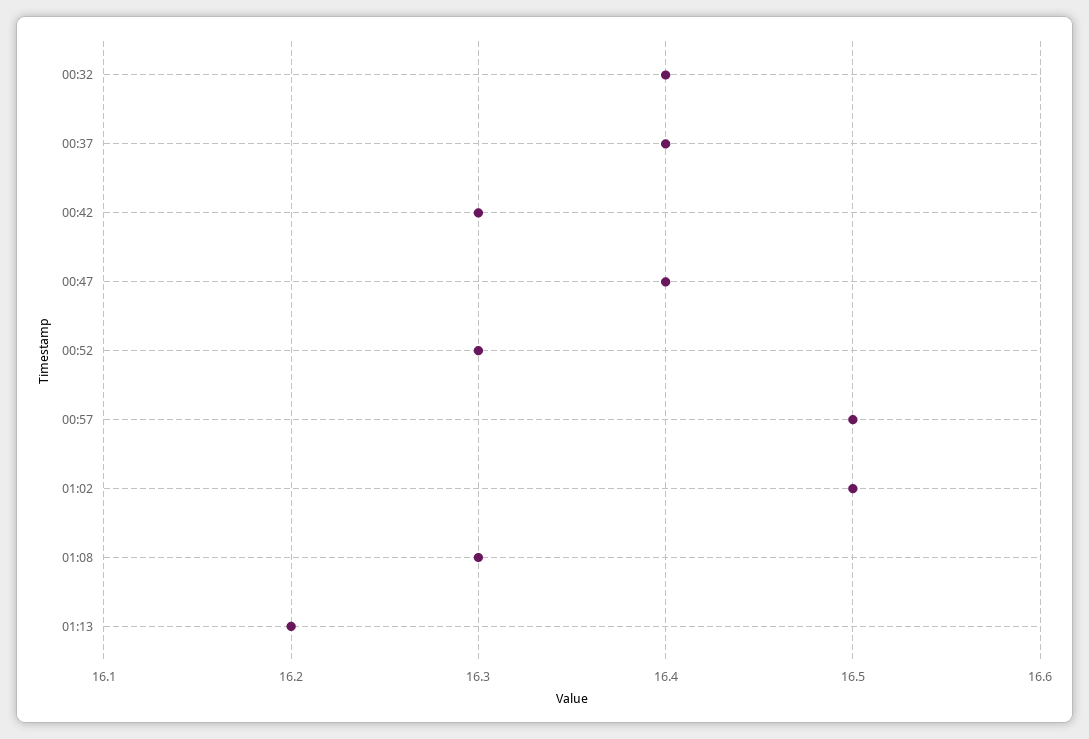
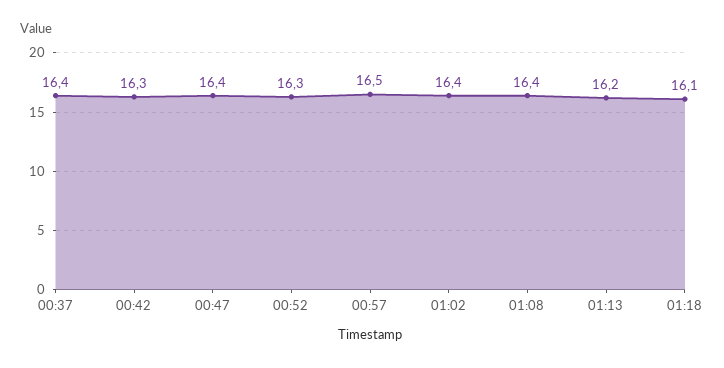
00:32: 16.4 -> none
01:02: 16.5 -> 16.4
01:08: 16.3 -> 16.4
01:18: none -> 16.1

